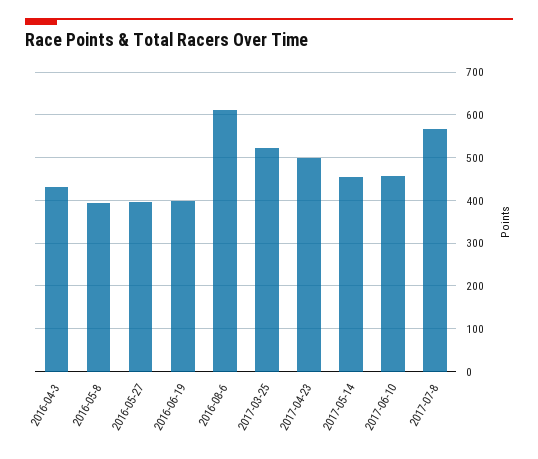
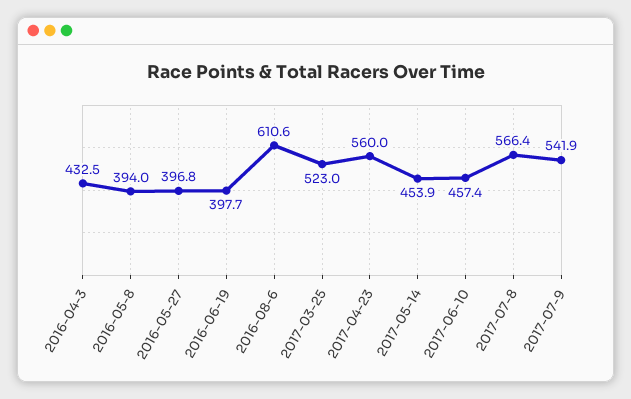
2017-04-23: 500 -> 560
2017-07-9: none -> 541.9

